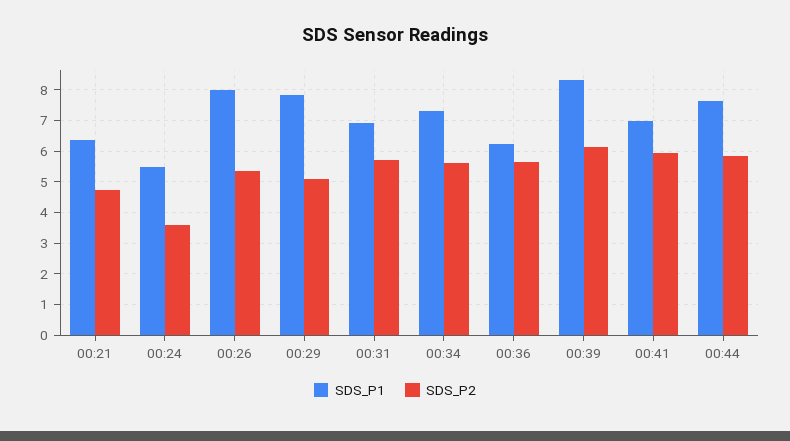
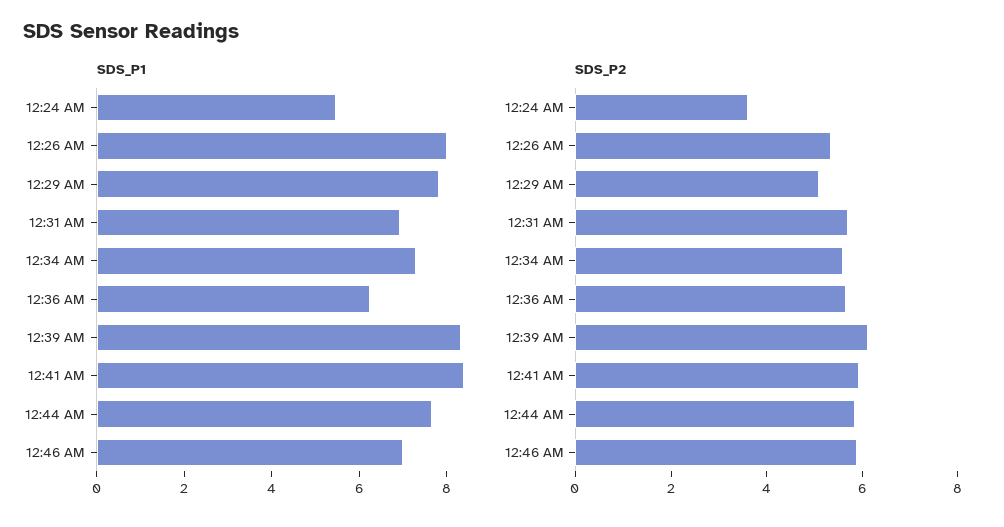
SDS_P1, 00:21: 6.4 -> none
SDS_P2, 00:21: 4.8 -> none
SDS_P1, 00:41: 7 -> 8.5
SDS_P1, 12:46 AM: none -> 7
SDS_P2, 12:46 AM: none -> 6

